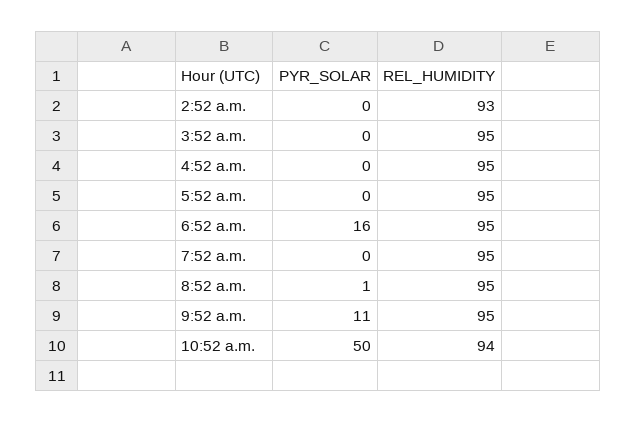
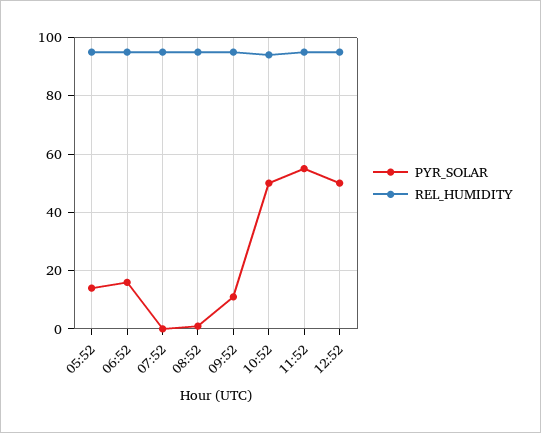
PYR_SOLAR, 2:52 a.m.: 0 -> none
REL_HUMIDITY, 2:52 a.m.: 93 -> none
PYR_SOLAR, 3:52 a.m.: 0 -> none
REL_HUMIDITY, 3:52 a.m.: 95 -> none
PYR_SOLAR, 4:52 a.m.: 0 -> none
REL_HUMIDITY, 4:52 a.m.: 95 -> none
PYR_SOLAR, 5:52 a.m.: 0 -> 15
PYR_SOLAR, 11:52: none -> 55
REL_HUMIDITY, 11:52: none -> 95
PYR_SOLAR, 12:52: none -> 50
REL_HUMIDITY, 12:52: none -> 95

